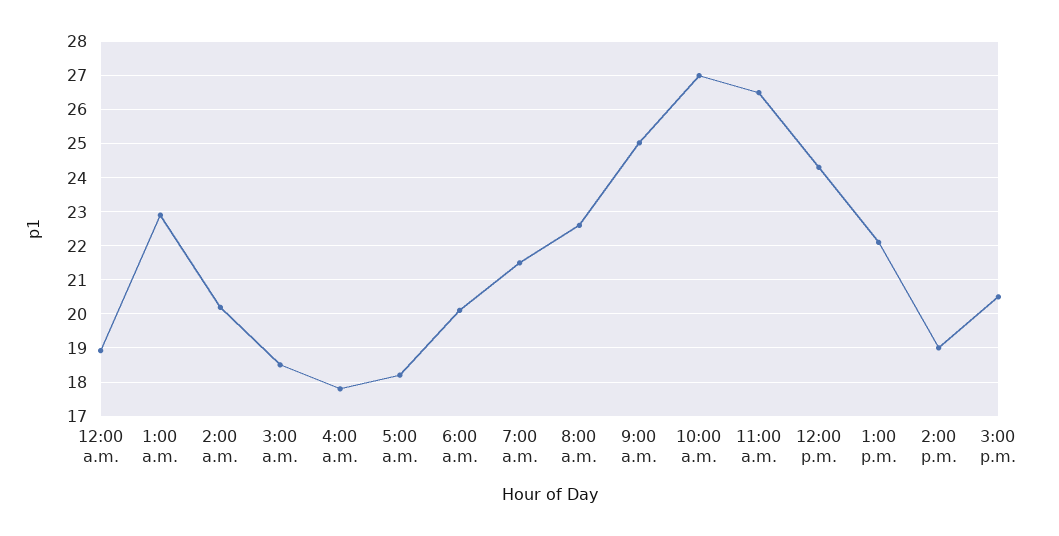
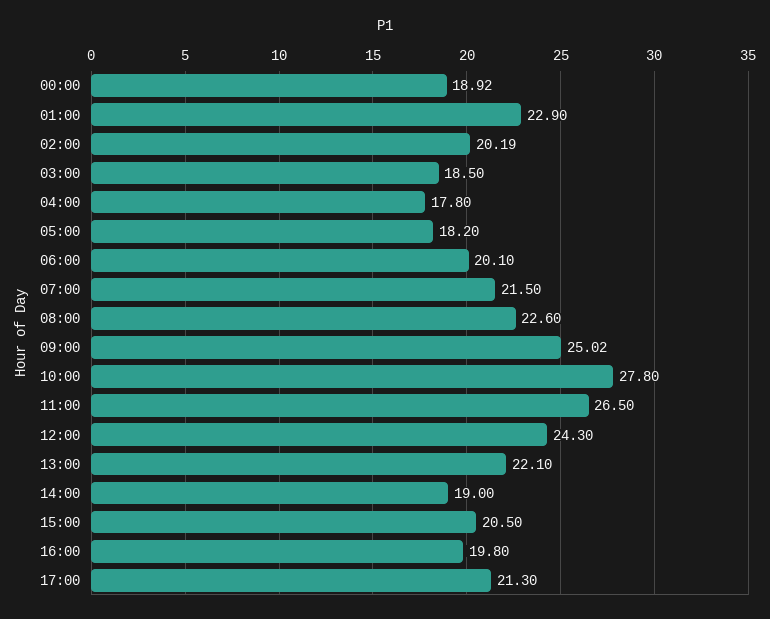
10:00 a.m.: 27 -> 27.8
16:00: none -> 19.8
17:00: none -> 21.3

